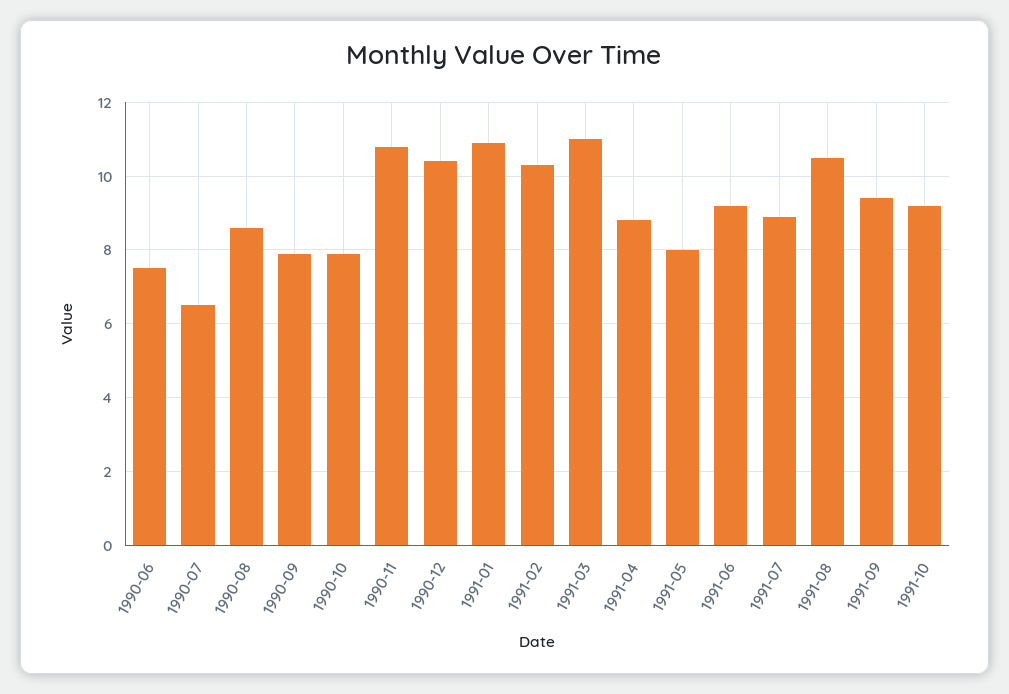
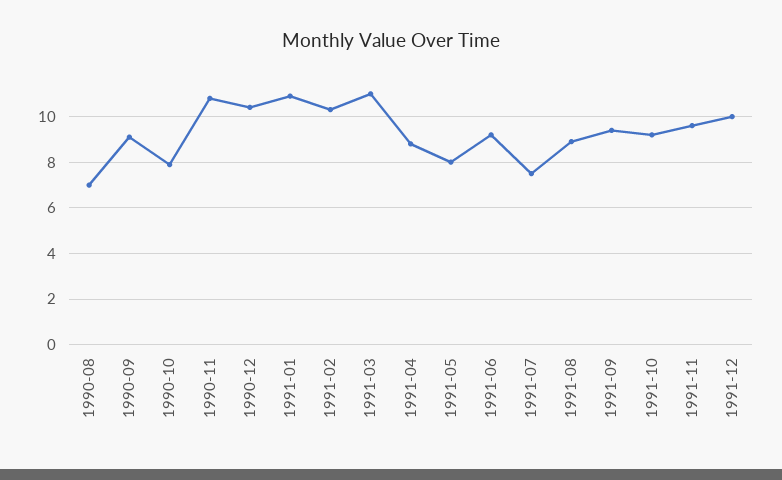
1990-06: 7.5 -> none
1990-07: 6.5 -> none
1990-08: 8.5 -> 7
1990-09: 8 -> 9
1991-07: 9 -> 7.5
1991-08: 10.5 -> 9
1991-11: none -> 9.5
1991-12: none -> 10

